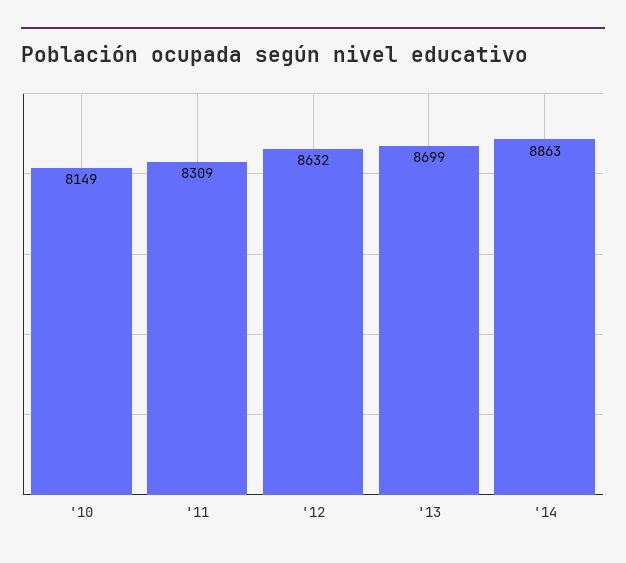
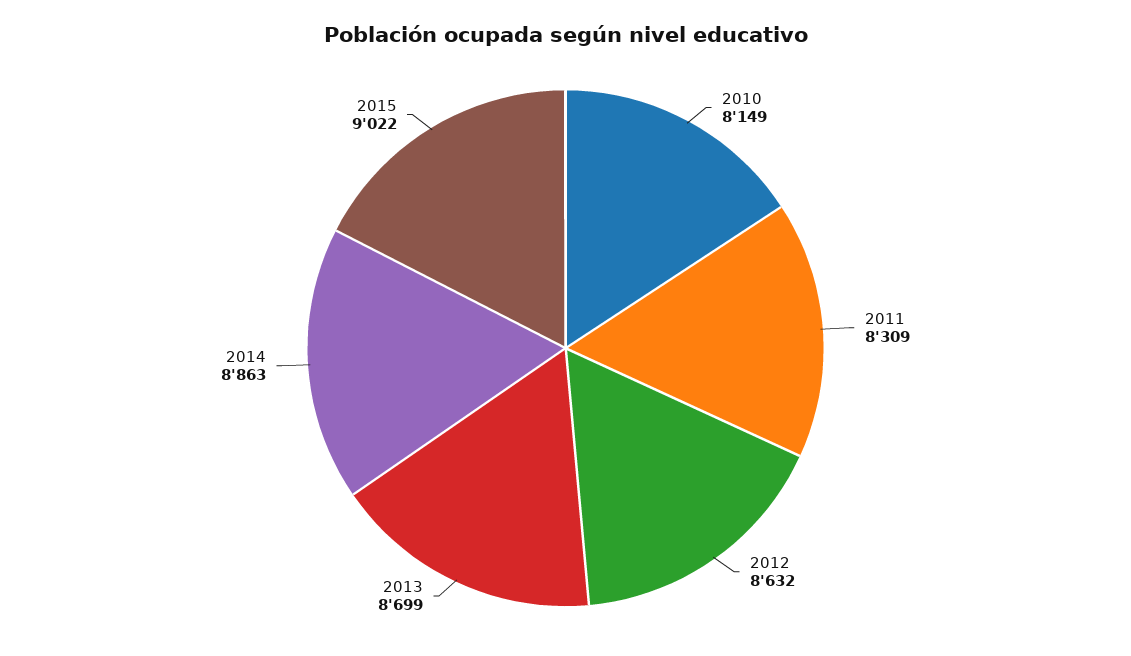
2015: none -> 9022

